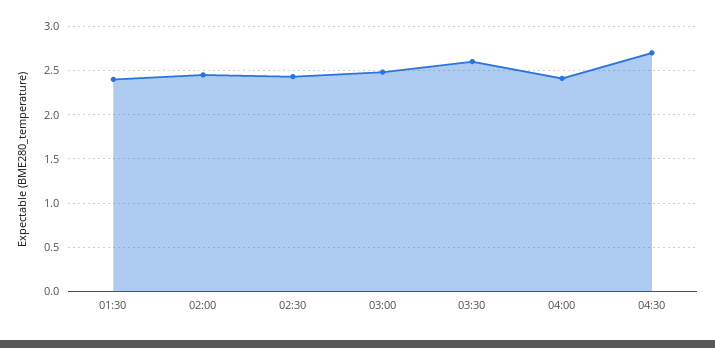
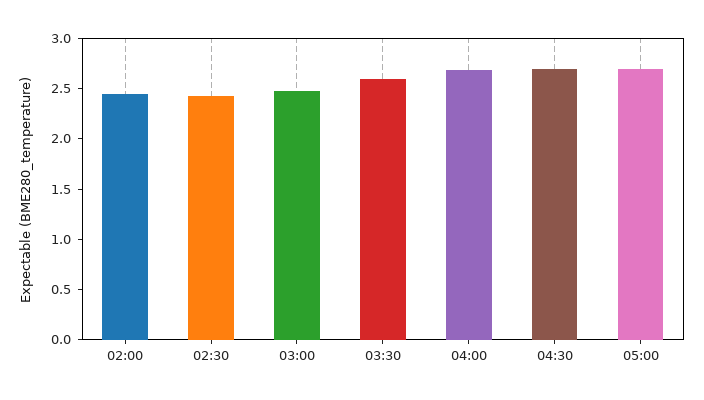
01:30: 2.4 -> none
04:00: 2.4 -> 2.7
05:00: none -> 2.7

